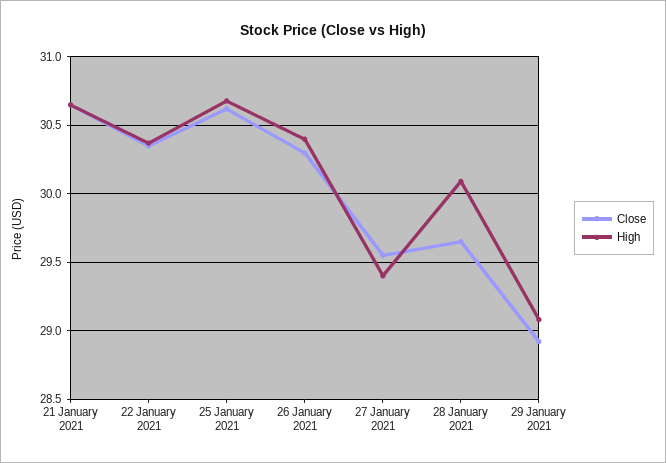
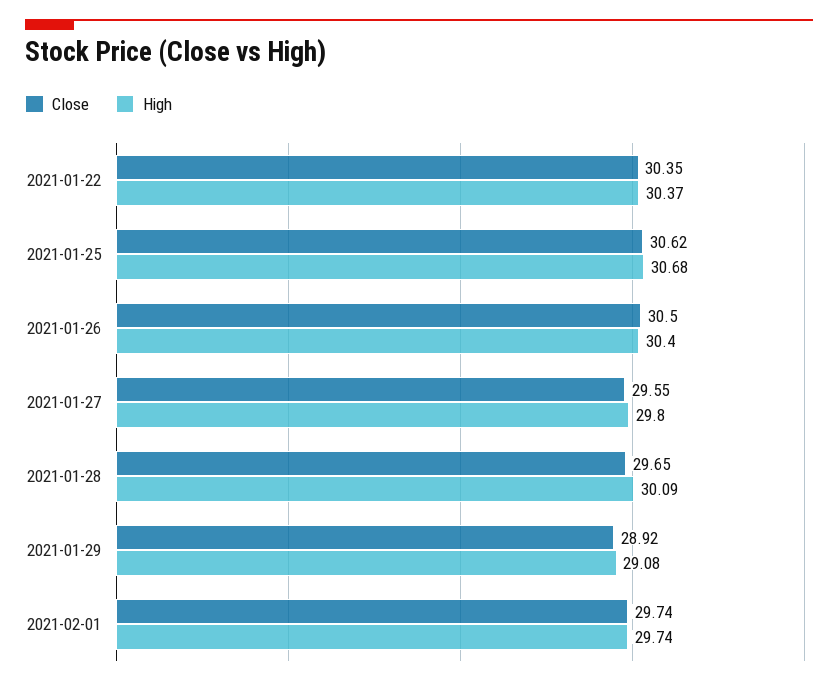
Close, 21 January 2021: 30.65 -> none
High, 21 January 2021: 30.65 -> none
Close, 26 January 2021: 30.3 -> 30.5
High, 27 January 2021: 29.4 -> 29.8
Close, 2021-02-01: none -> 29.74
High, 2021-02-01: none -> 29.74

